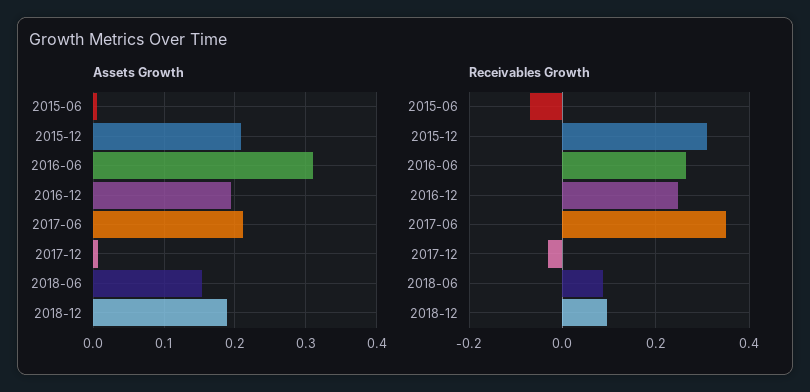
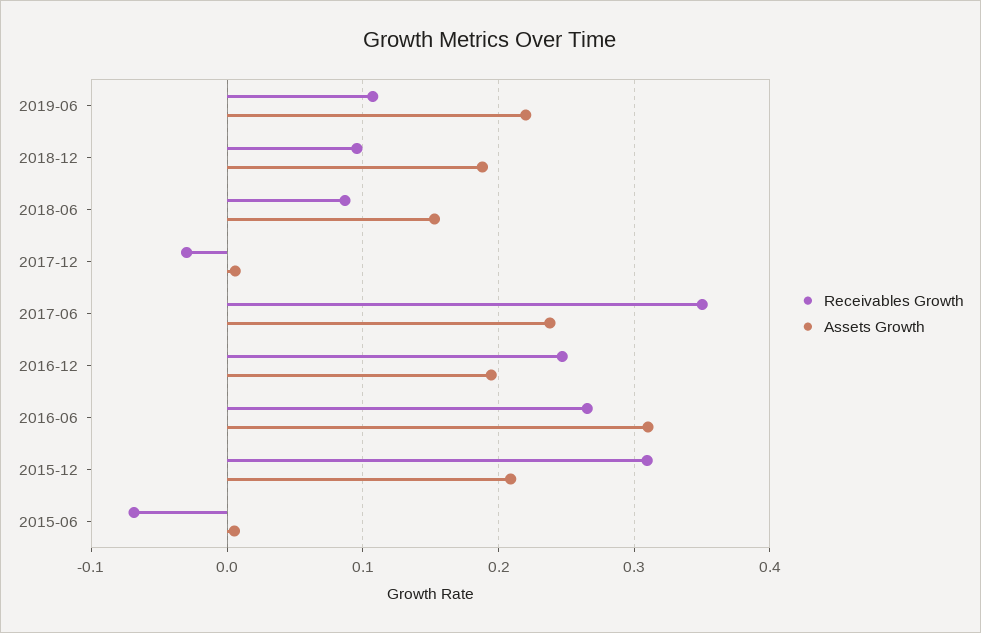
Assets Growth, 2017-06: 0.21 -> 0.24
Receivables Growth, 2019-06: none -> 0.11
Assets Growth, 2019-06: none -> 0.22

